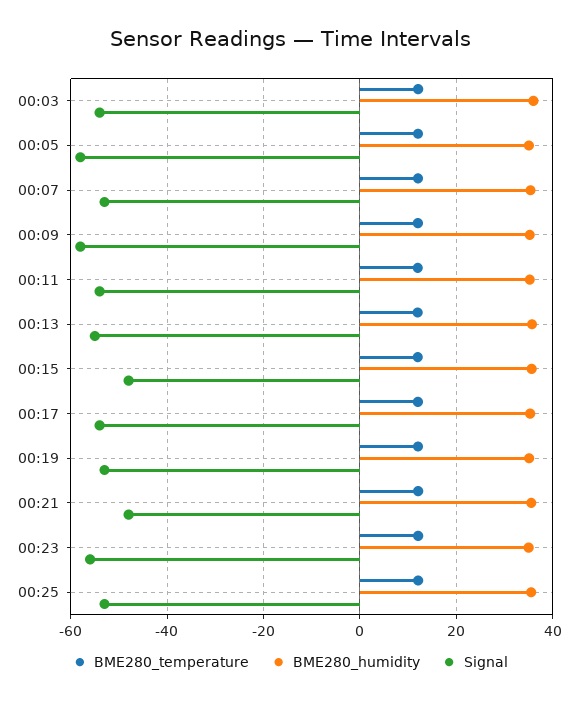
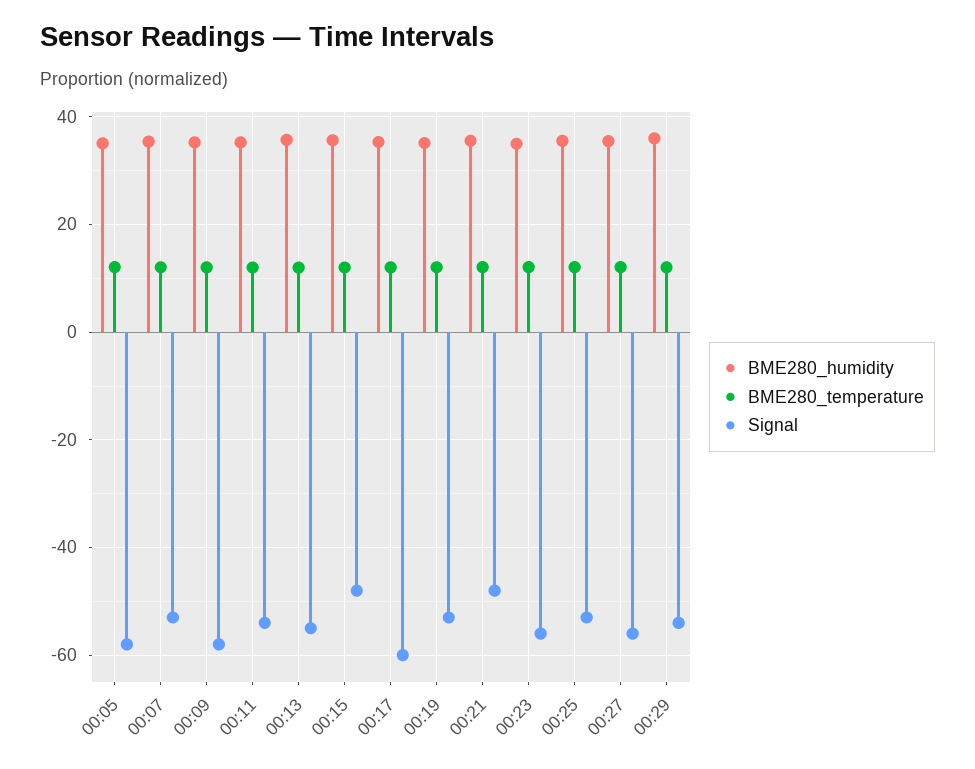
BME280_temperature, 00:03: 12 -> none
BME280_humidity, 00:03: 36 -> none
Signal, 00:03: -54 -> none
Signal, 00:17: -54 -> -60
BME280_humidity, 00:27: none -> 36
BME280_temperature, 00:27: none -> 12
Signal, 00:27: none -> -56
BME280_humidity, 00:29: none -> 36
BME280_temperature, 00:29: none -> 12
Signal, 00:29: none -> -54

